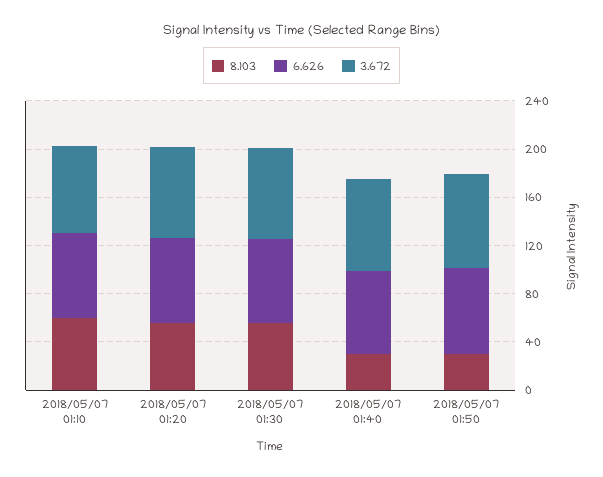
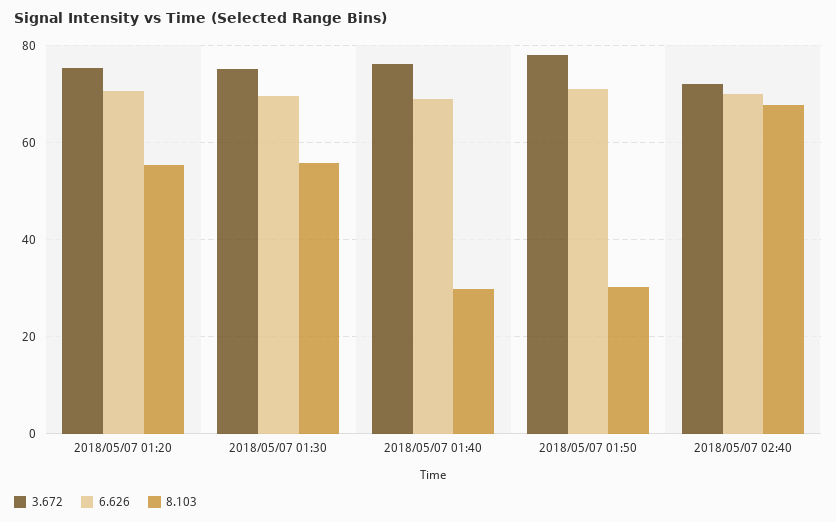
8.103, 2018/05/07 01:10: 60 -> none
6.626, 2018/05/07 01:10: 70 -> none
3.672, 2018/05/07 01:10: 70 -> none
3.672, 2018/05/07 02:40: none -> 72
6.626, 2018/05/07 02:40: none -> 70
8.103, 2018/05/07 02:40: none -> 68

